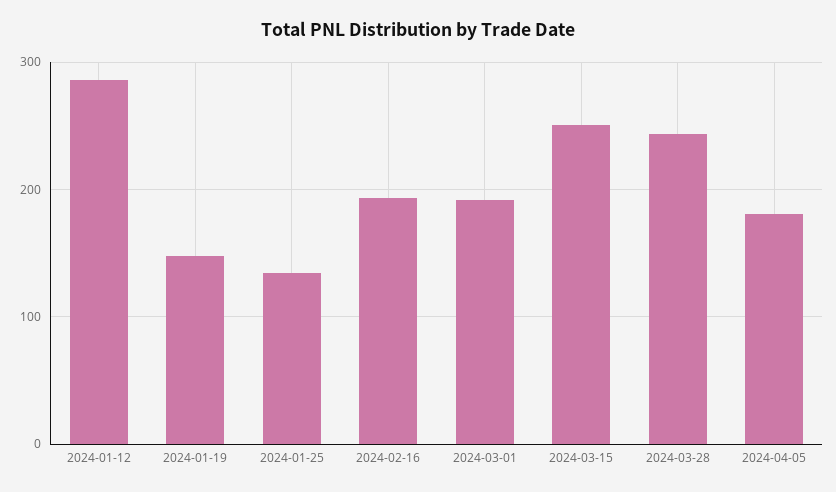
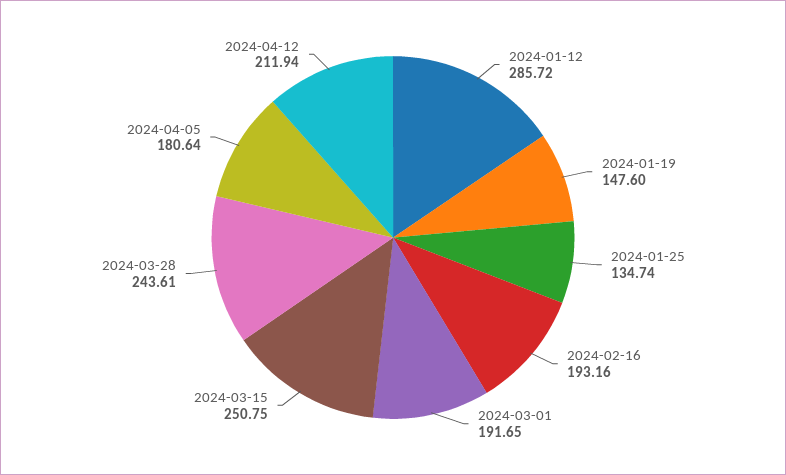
2024-04-12: none -> 211.94

